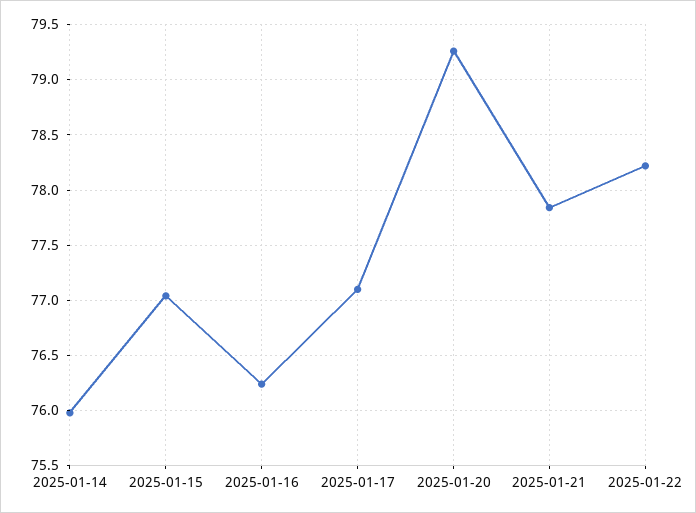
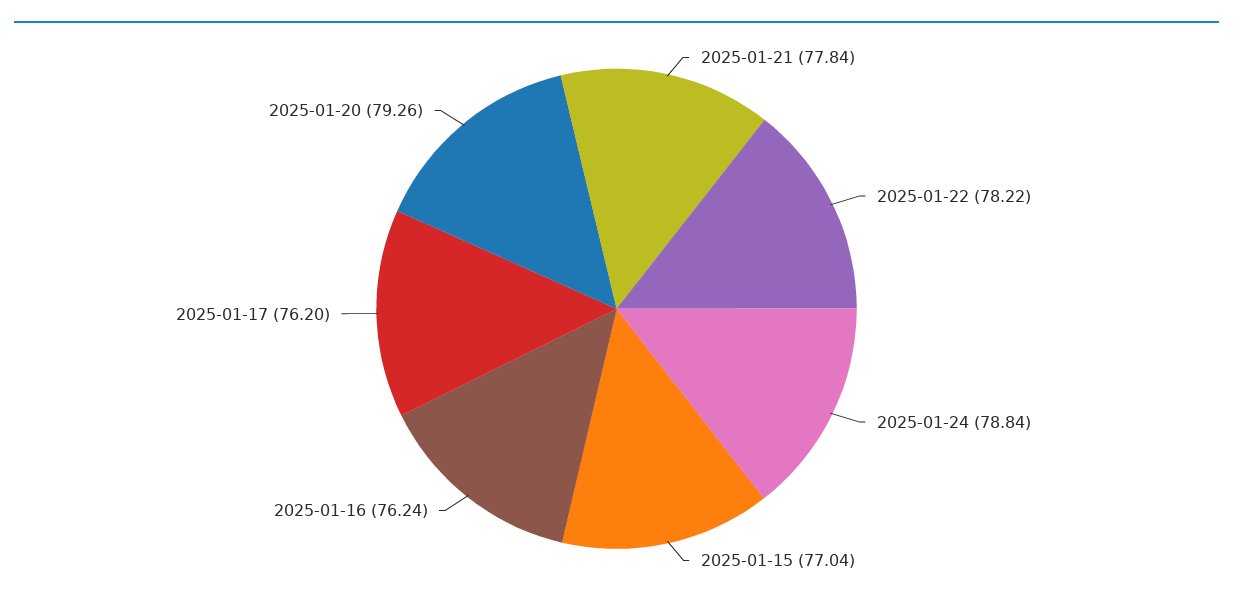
2025-01-14: 76 -> none
2025-01-17: 77.1 -> 76.2
2025-01-24: none -> 78.84

